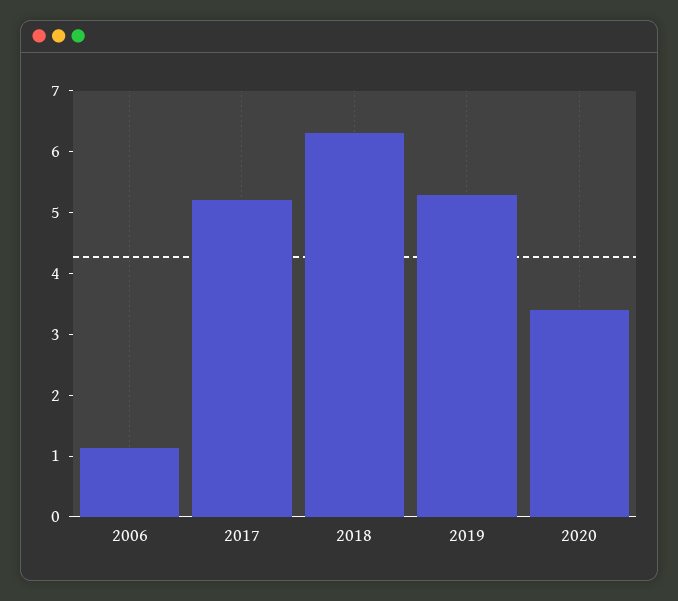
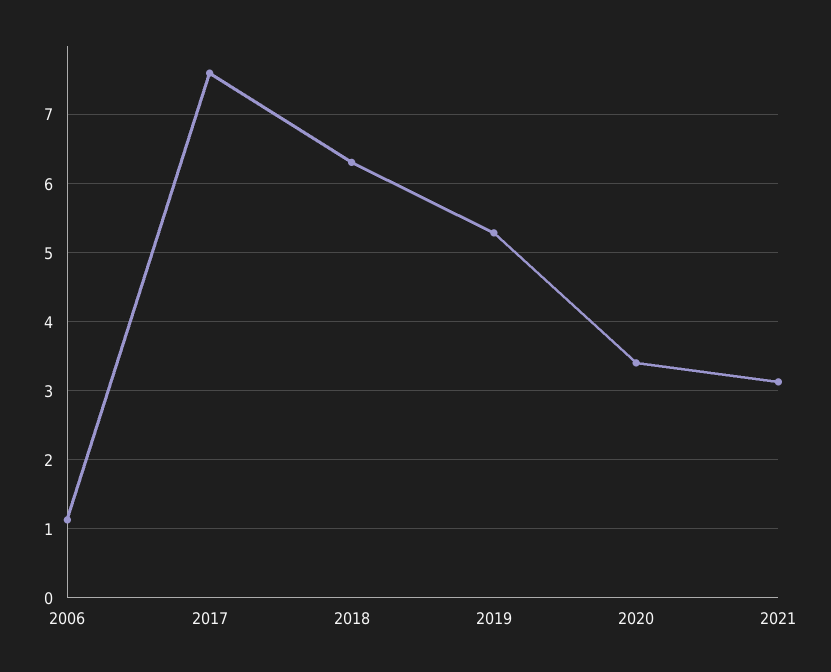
2017: 5.2 -> 7.6
2021: none -> 3.1

